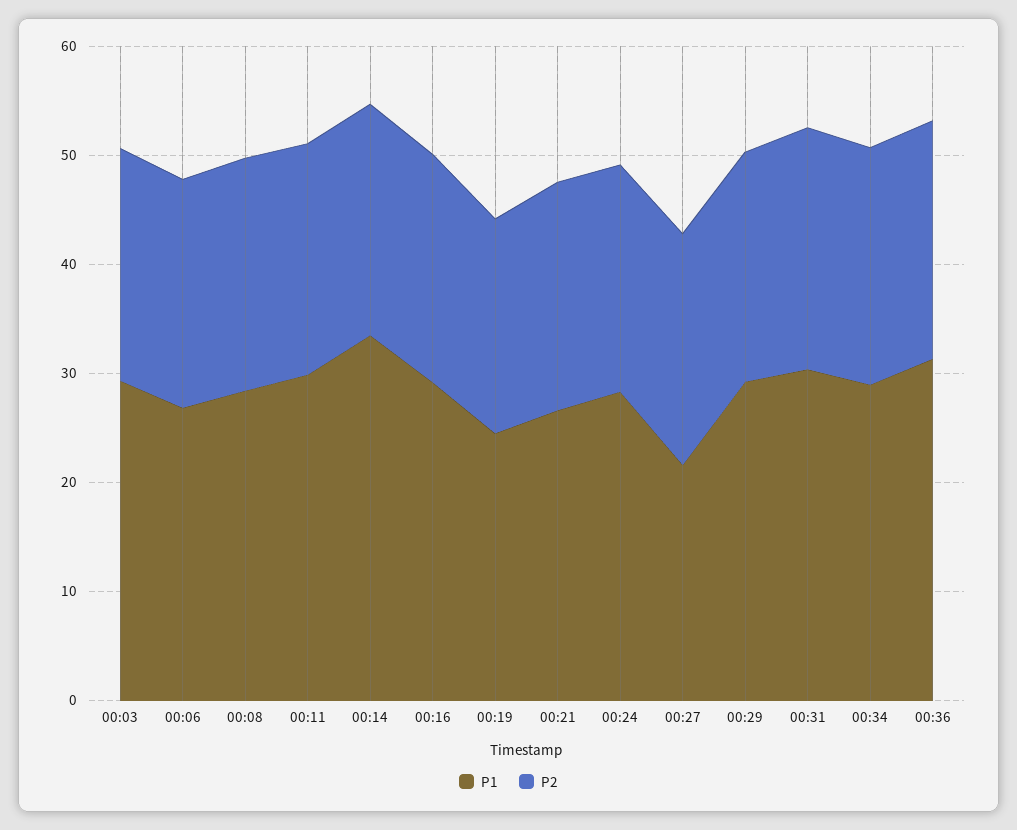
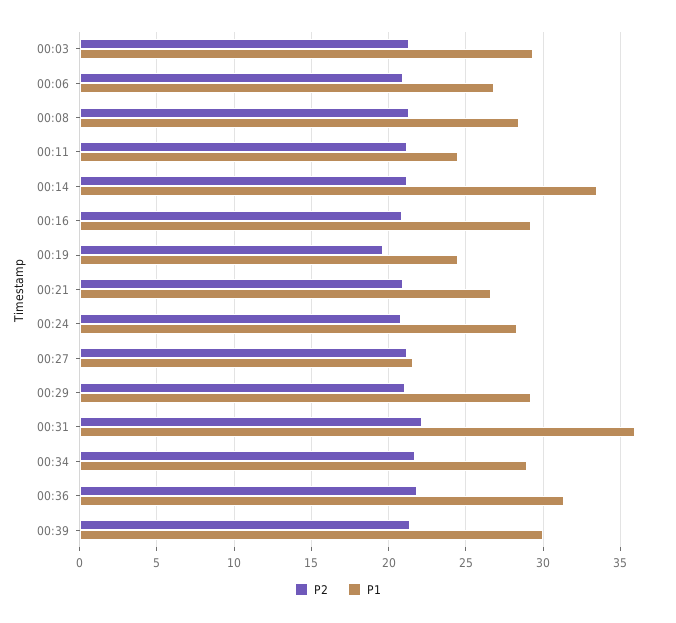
P1, 00:11: 30 -> 24.5
P1, 00:31: 30 -> 36
P2, 00:39: none -> 21.5
P1, 00:39: none -> 30

